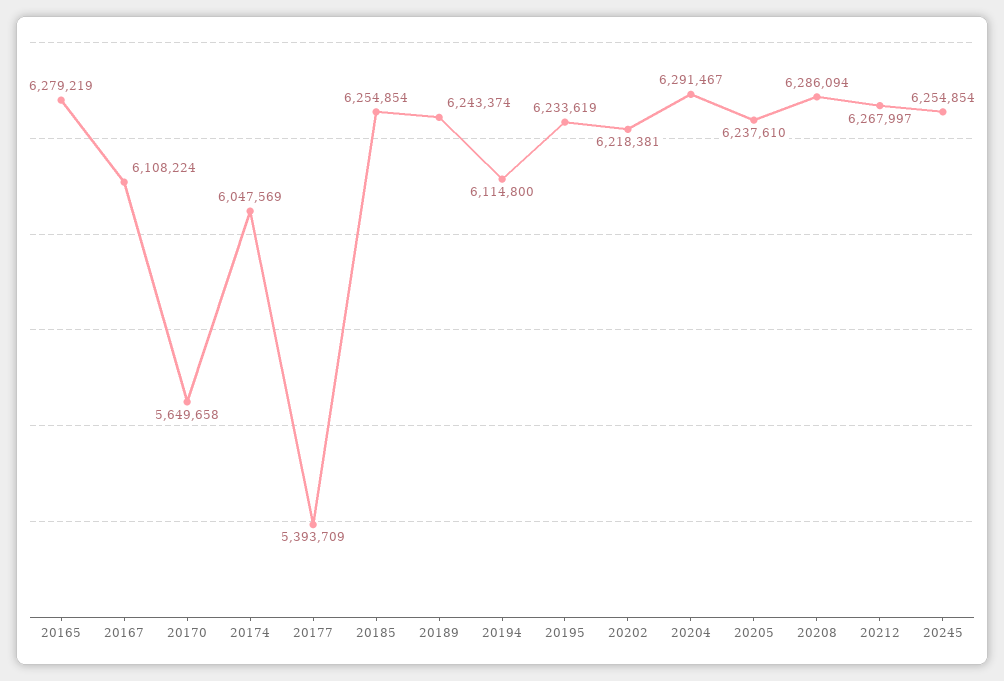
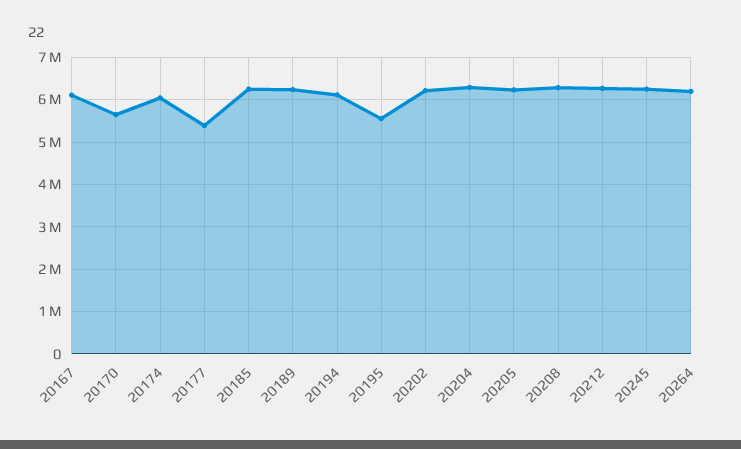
20165: 6279219 -> none
20195: 6233619 -> 5600000
20264: none -> 6200000

